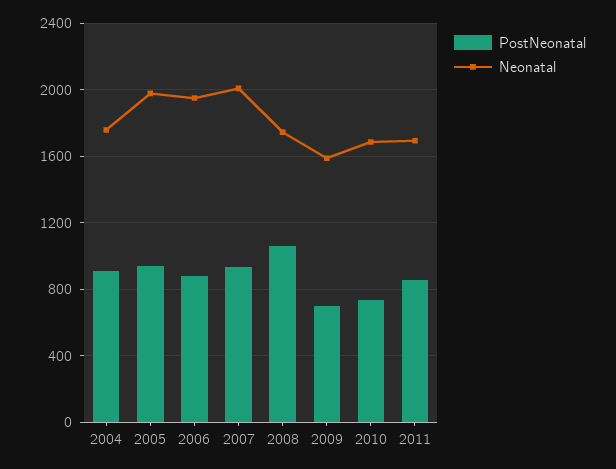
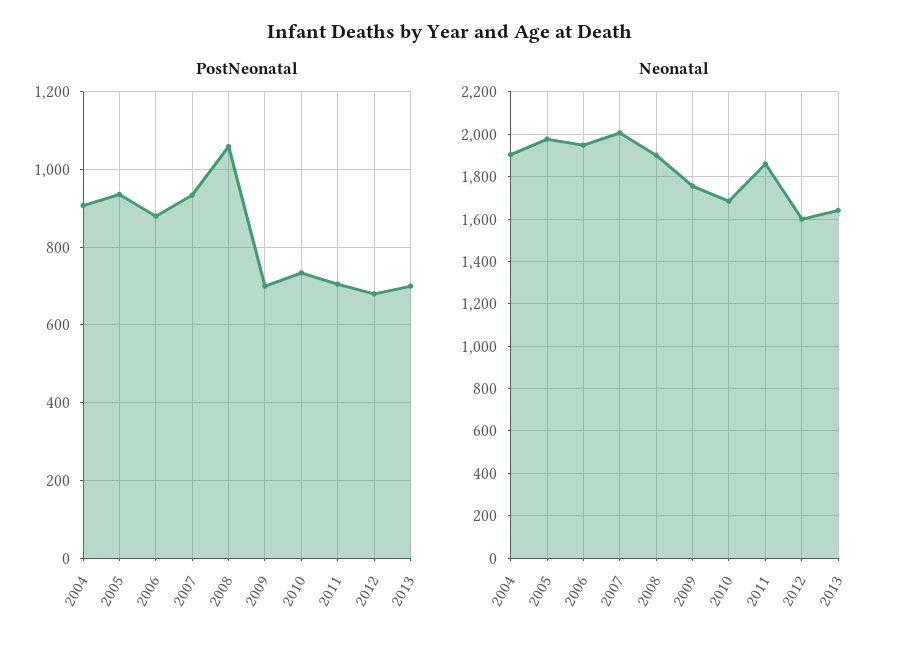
Neonatal, 2004: 1750 -> 1900
Neonatal, 2008: 1750 -> 1900
Neonatal, 2009: 1600 -> 1750
PostNeonatal, 2011: 850 -> 700
Neonatal, 2011: 1700 -> 1850
PostNeonatal, 2012: none -> 680
PostNeonatal, 2013: none -> 700
Neonatal, 2012: none -> 1600
Neonatal, 2013: none -> 1650

